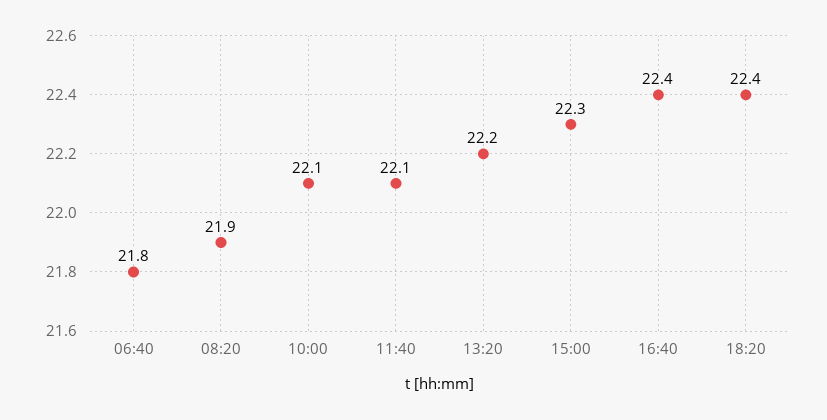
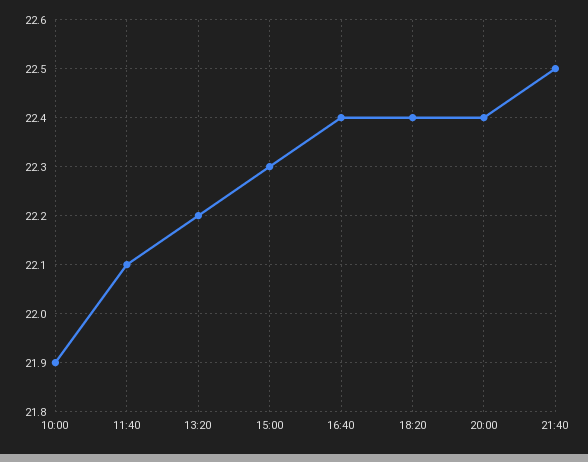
06:40: 21.8 -> none
08:20: 21.9 -> none
10:00: 22.1 -> 21.9
20:00: none -> 22.4
21:40: none -> 22.5

